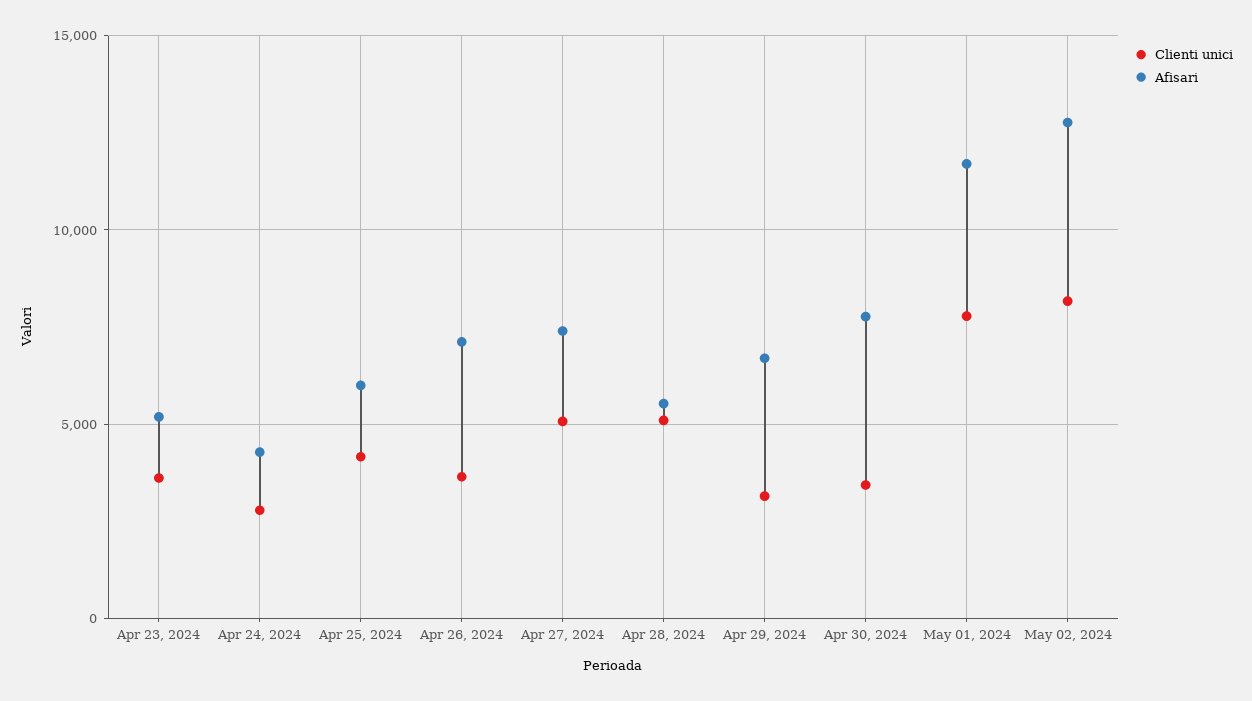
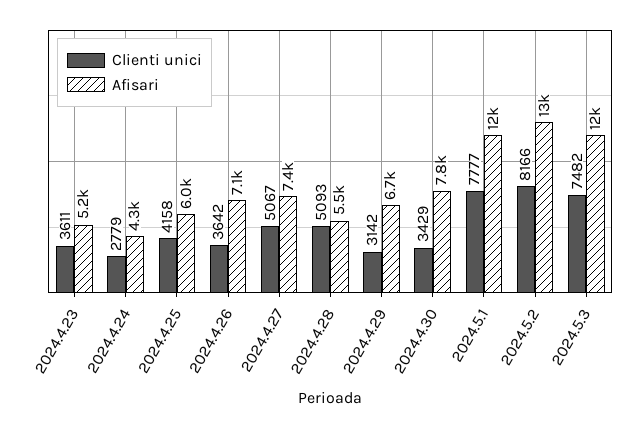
Clienti unici, 2024.5.3: none -> 7482
Afisari, 2024.5.3: none -> 12000

